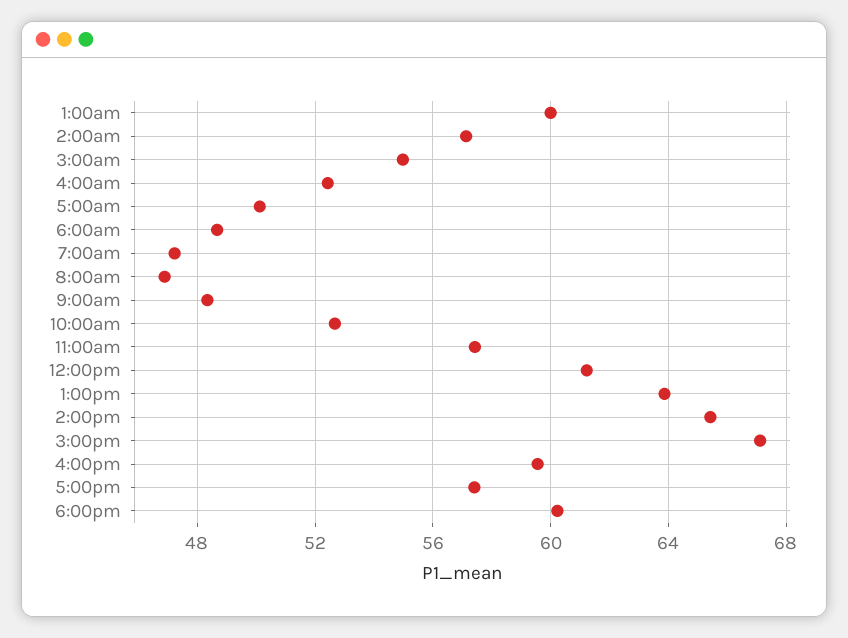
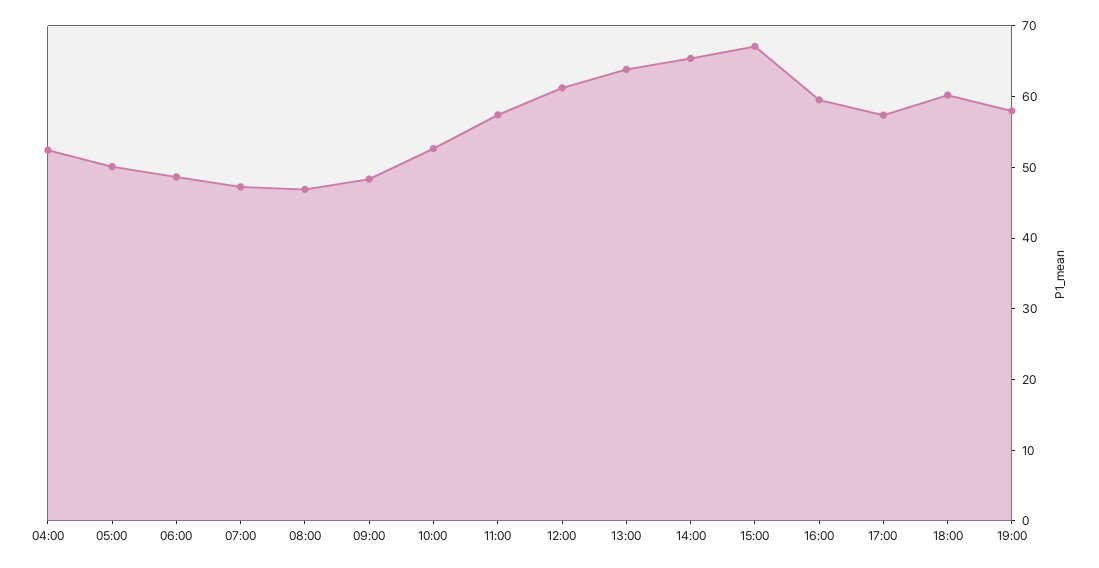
1:00am: 60 -> none
2:00am: 57 -> none
3:00am: 55 -> none
19:00: none -> 58

